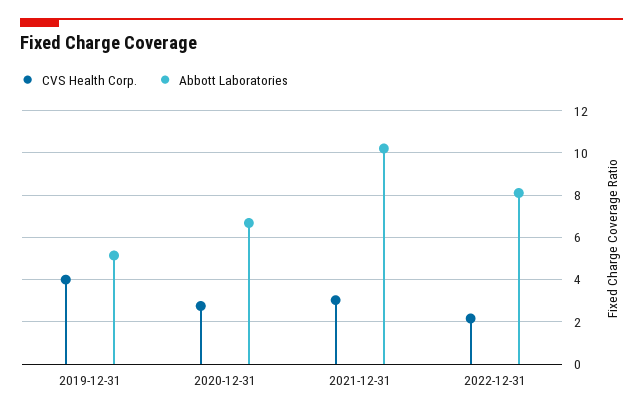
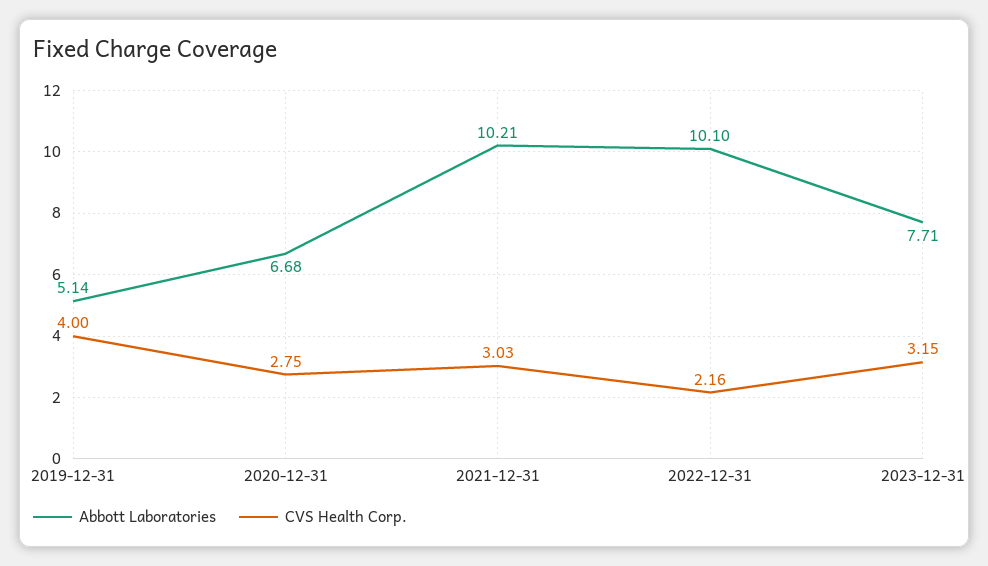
Abbott Laboratories, 2022-12-31: 8 -> 10.1
Abbott Laboratories, 2023-12-31: none -> 7.71
CVS Health Corp., 2023-12-31: none -> 3.15

